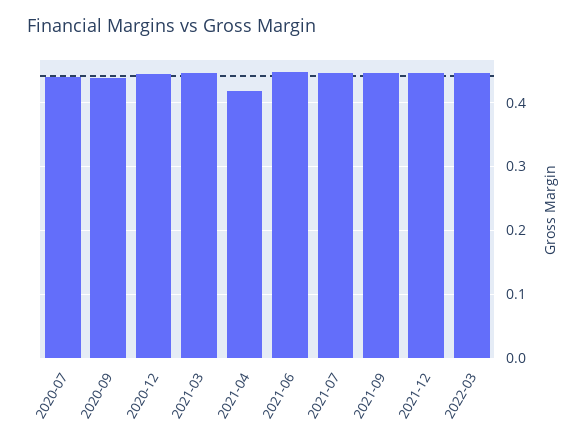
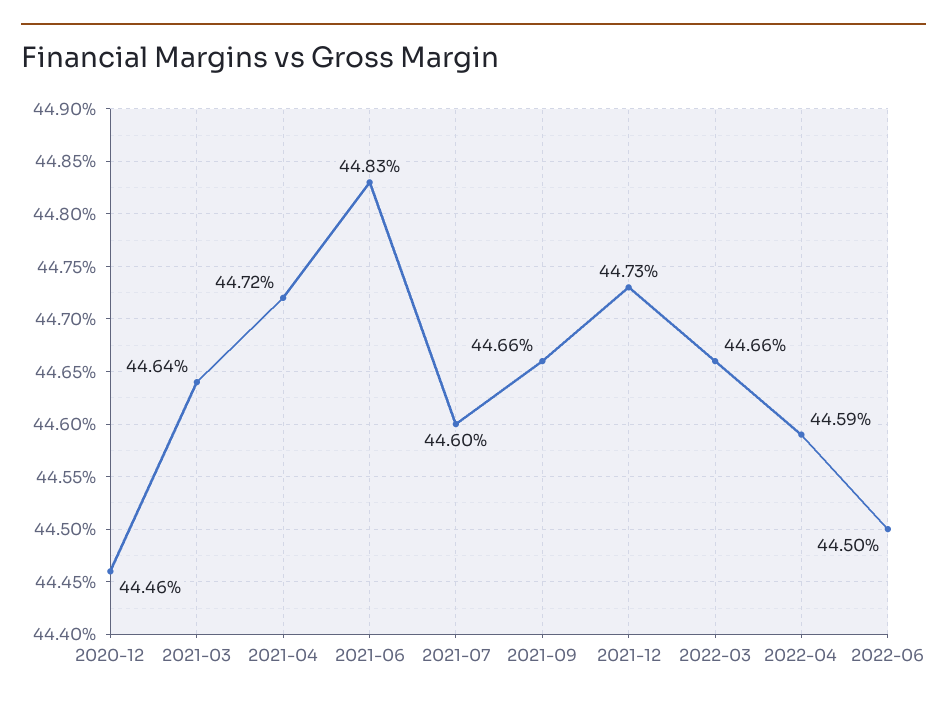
2020-07: 0.44 -> none
2020-09: 0.44 -> none
2021-04: 0.42 -> 0.4472
2022-04: none -> 0.4459
2022-06: none -> 0.445

